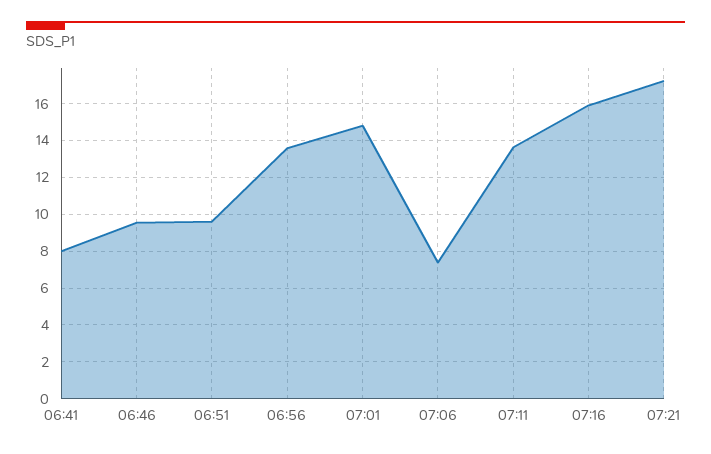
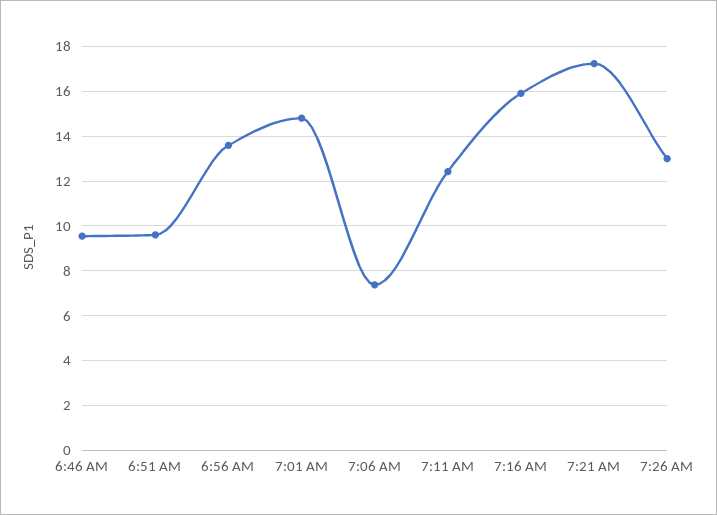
06:41: 8 -> none
07:11: 13.5 -> 12.5
7:26 AM: none -> 13

